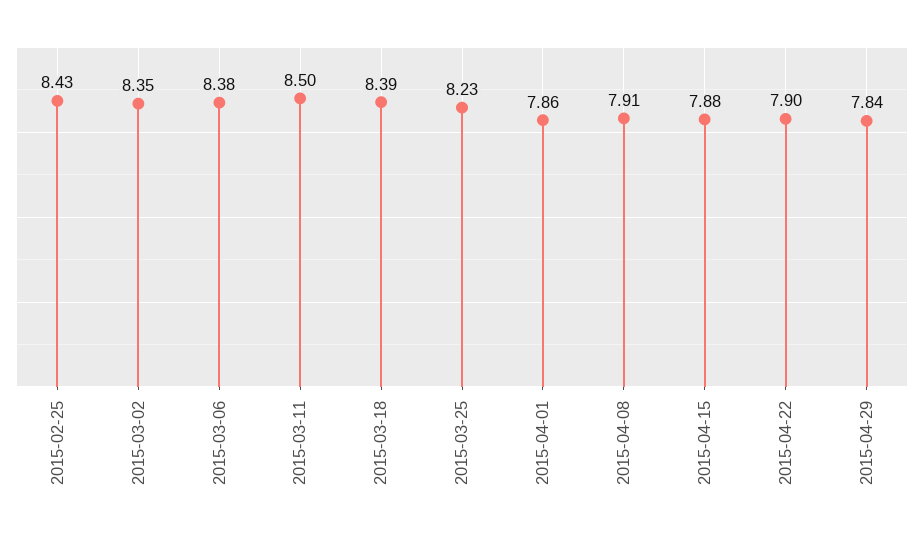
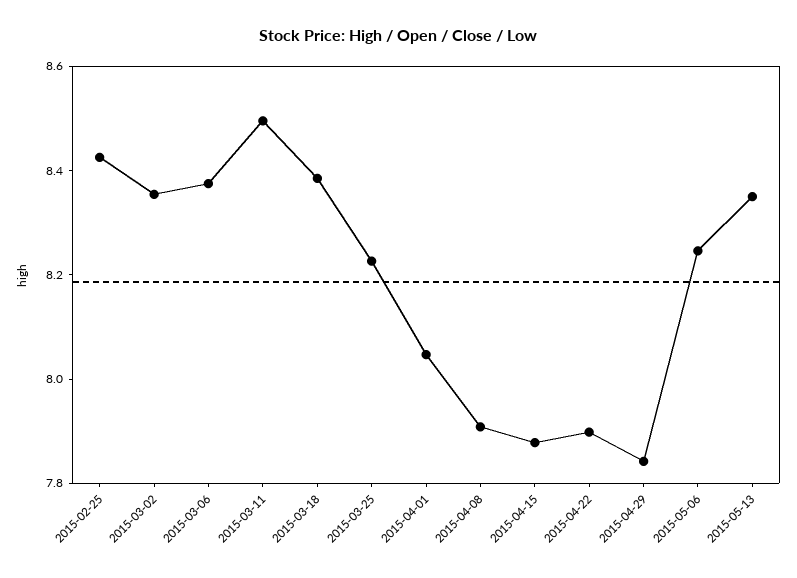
2015-04-01: 7.86 -> 8.05
2015-05-06: none -> 8.25
2015-05-13: none -> 8.35

